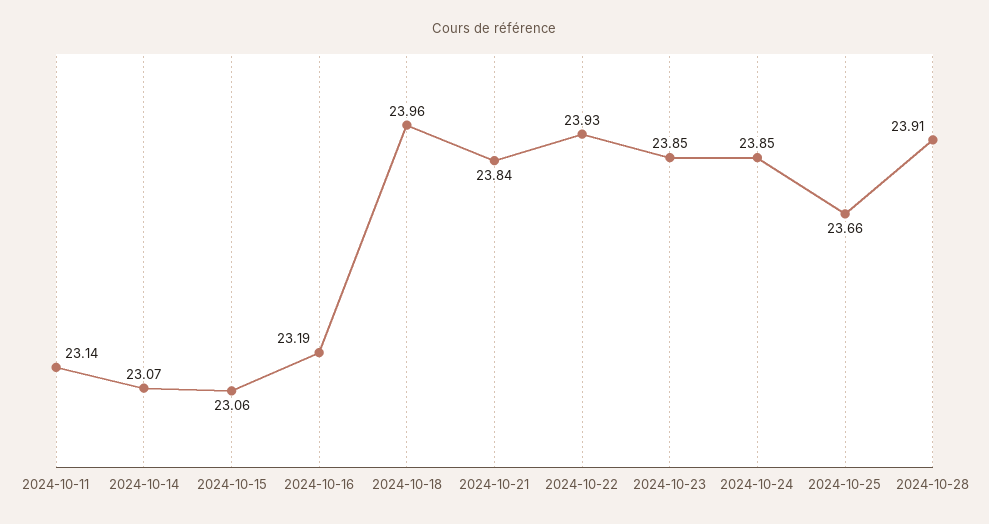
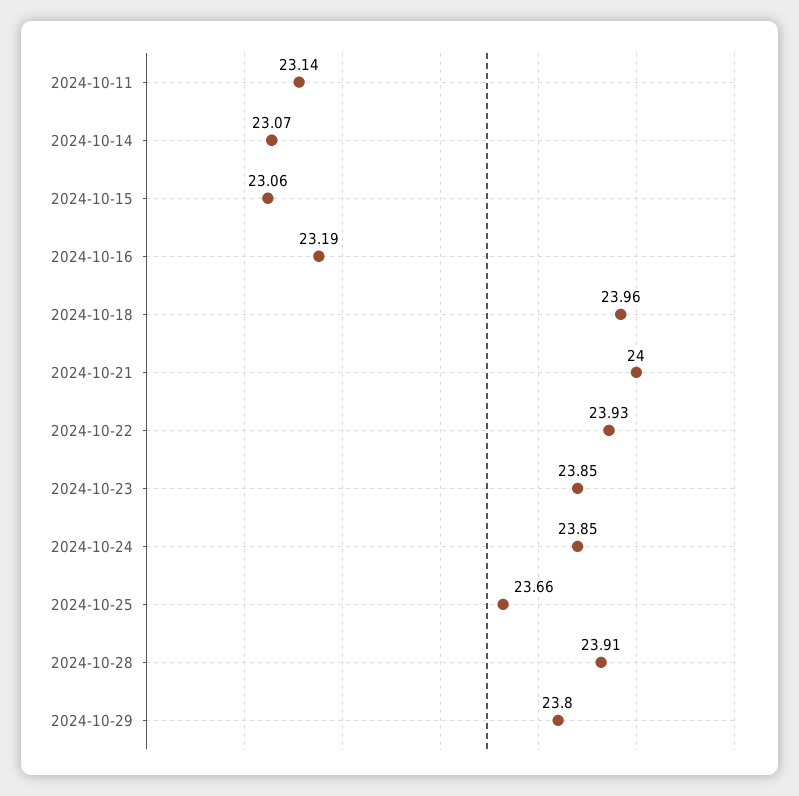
2024-10-21: 23.84 -> 24
2024-10-29: none -> 23.8

